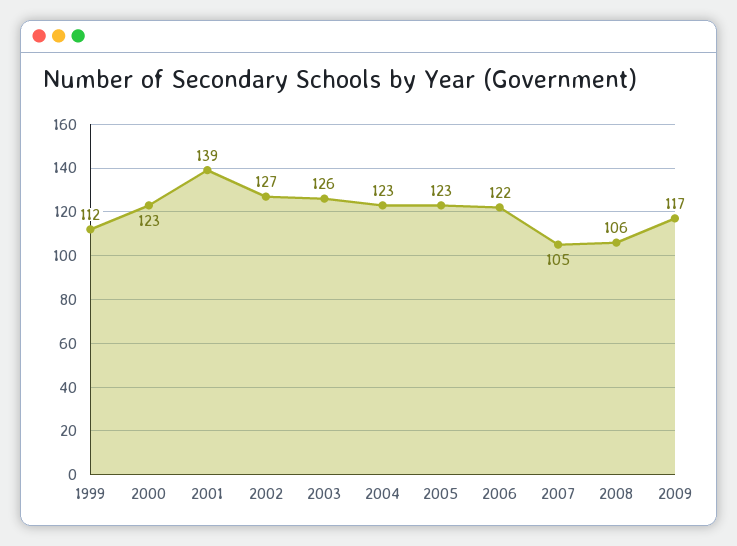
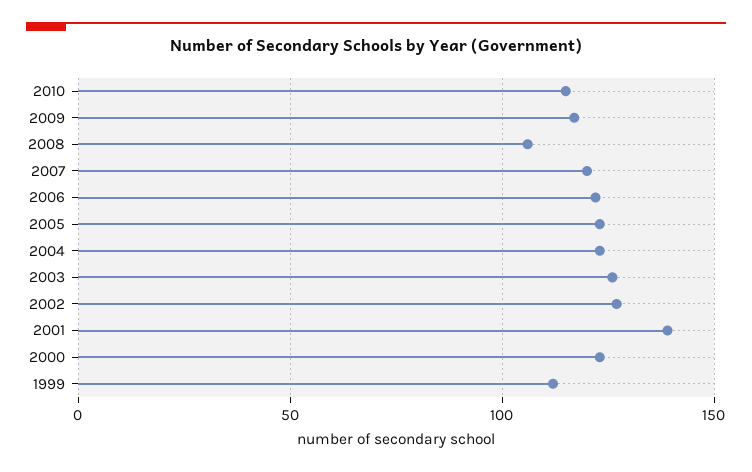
2007: 105 -> 120
2010: none -> 115

